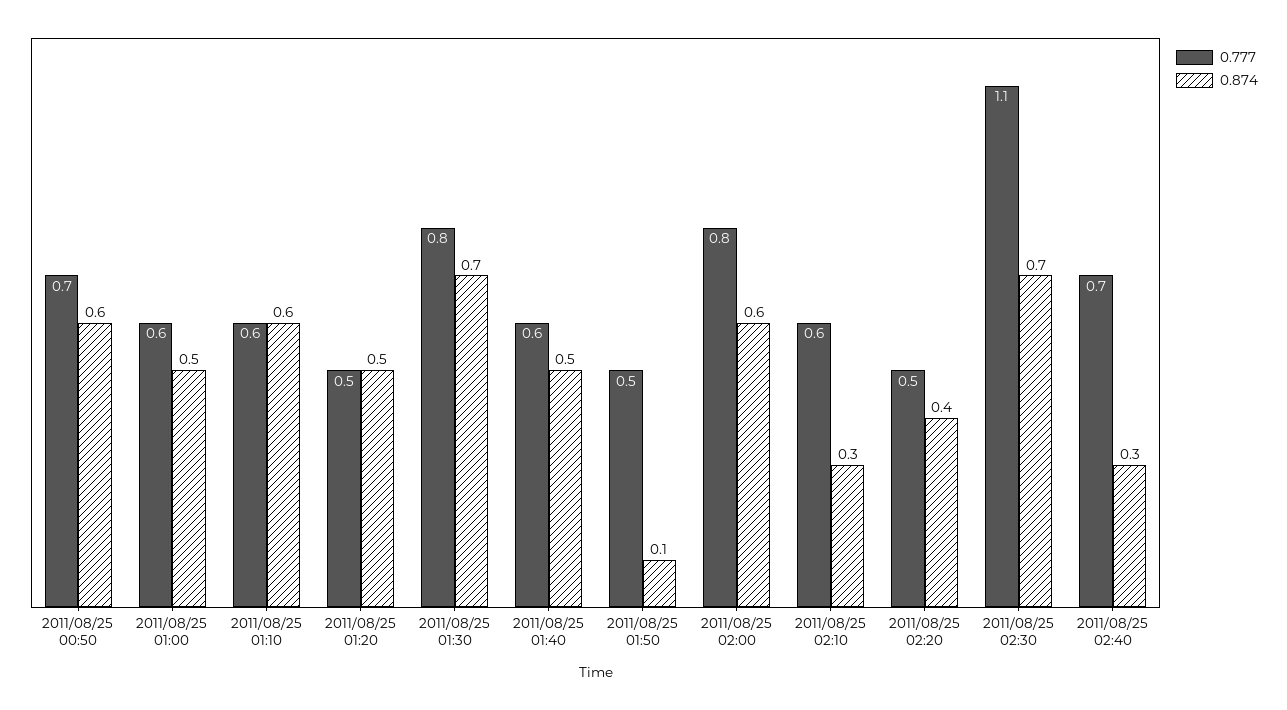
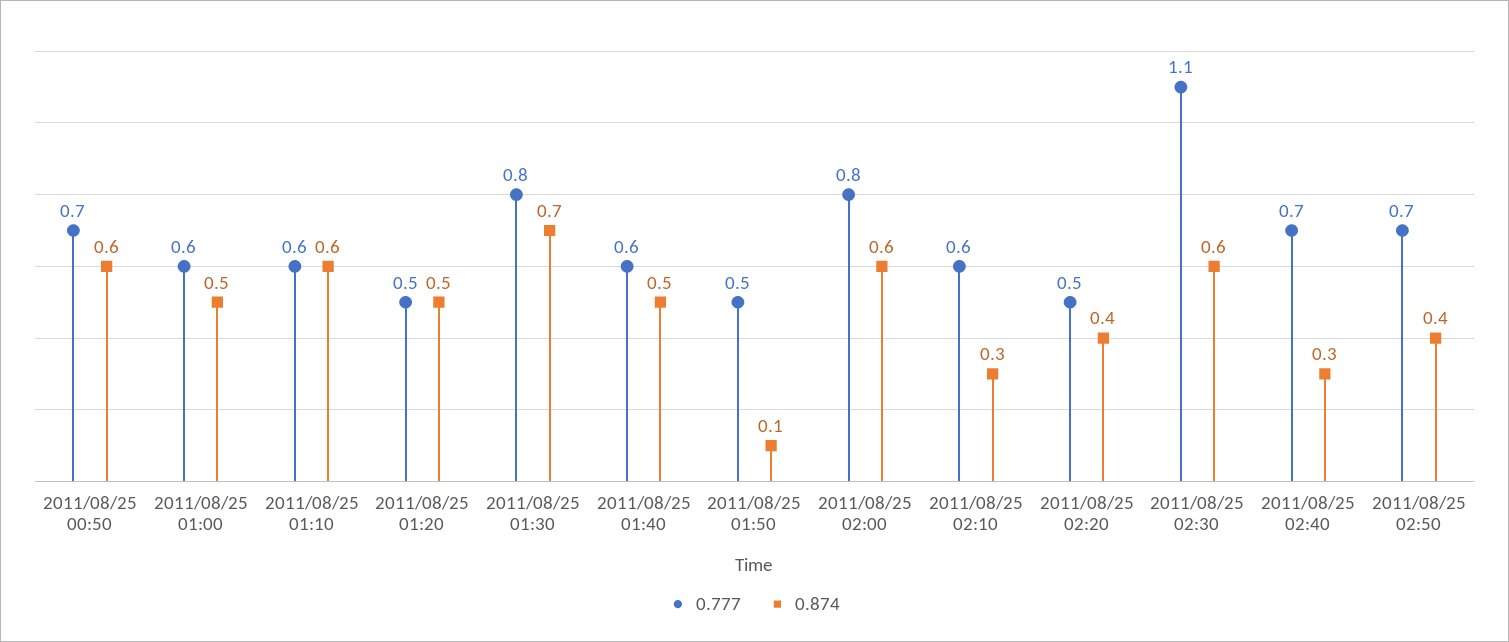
0.874, 2011/08/25 02:30: 0.7 -> 0.6
0.777, 2011/08/25 02:50: none -> 0.7
0.874, 2011/08/25 02:50: none -> 0.4

